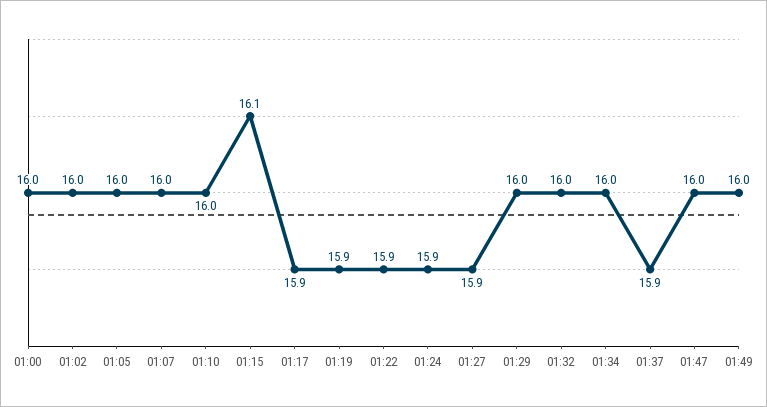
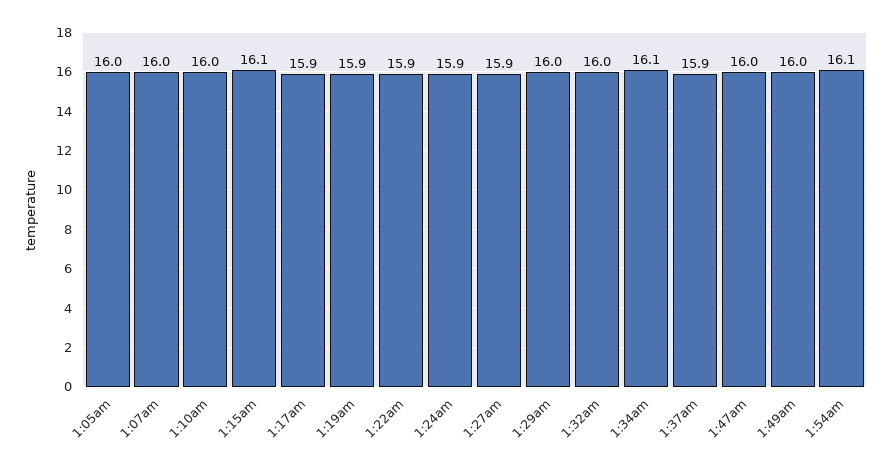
01:00: 16 -> none
01:02: 16 -> none
01:34: 16 -> 16.1
1:54am: none -> 16.1

